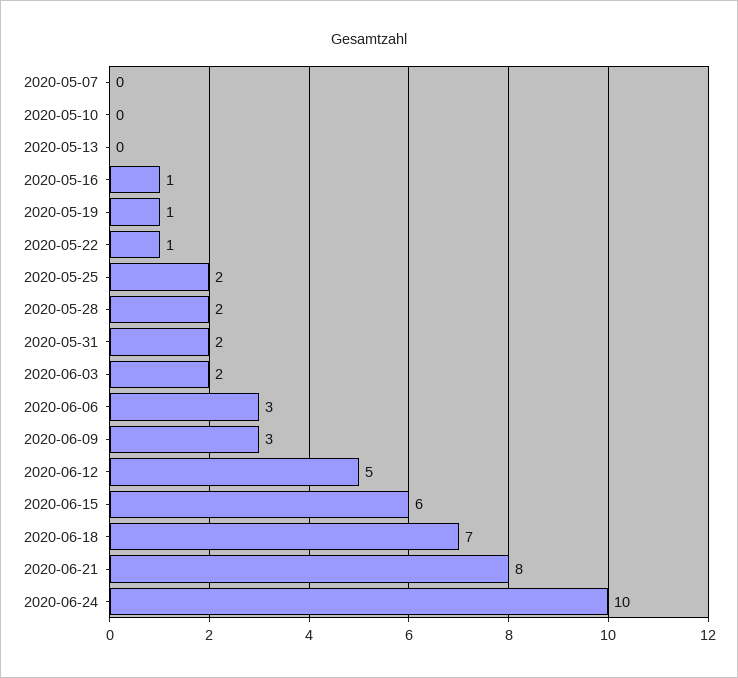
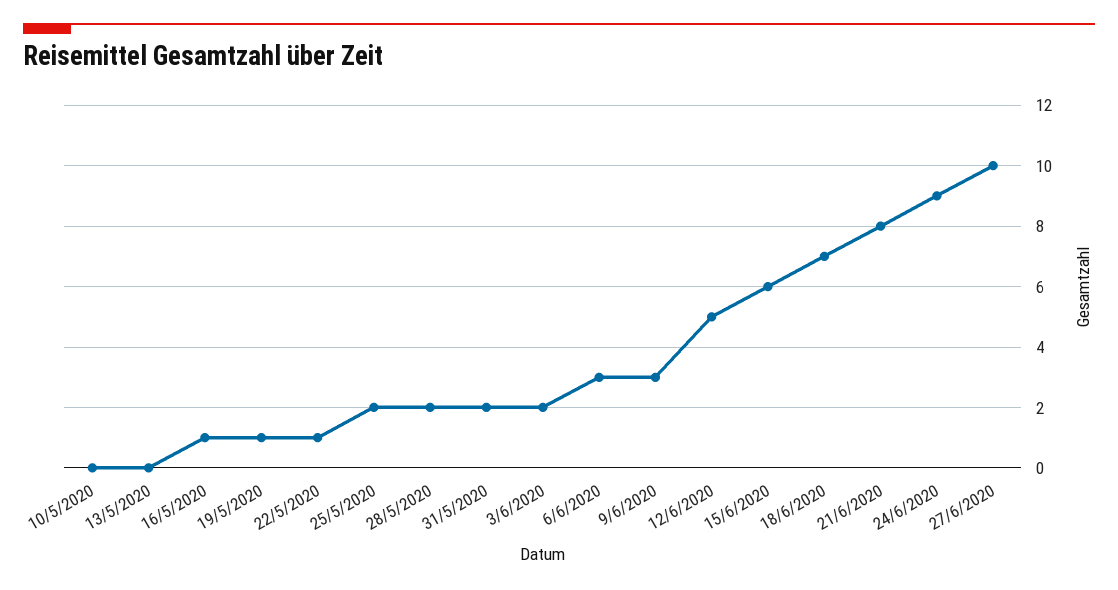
2020-05-07: 0 -> none
2020-06-24: 10 -> 9
27/6/2020: none -> 10

